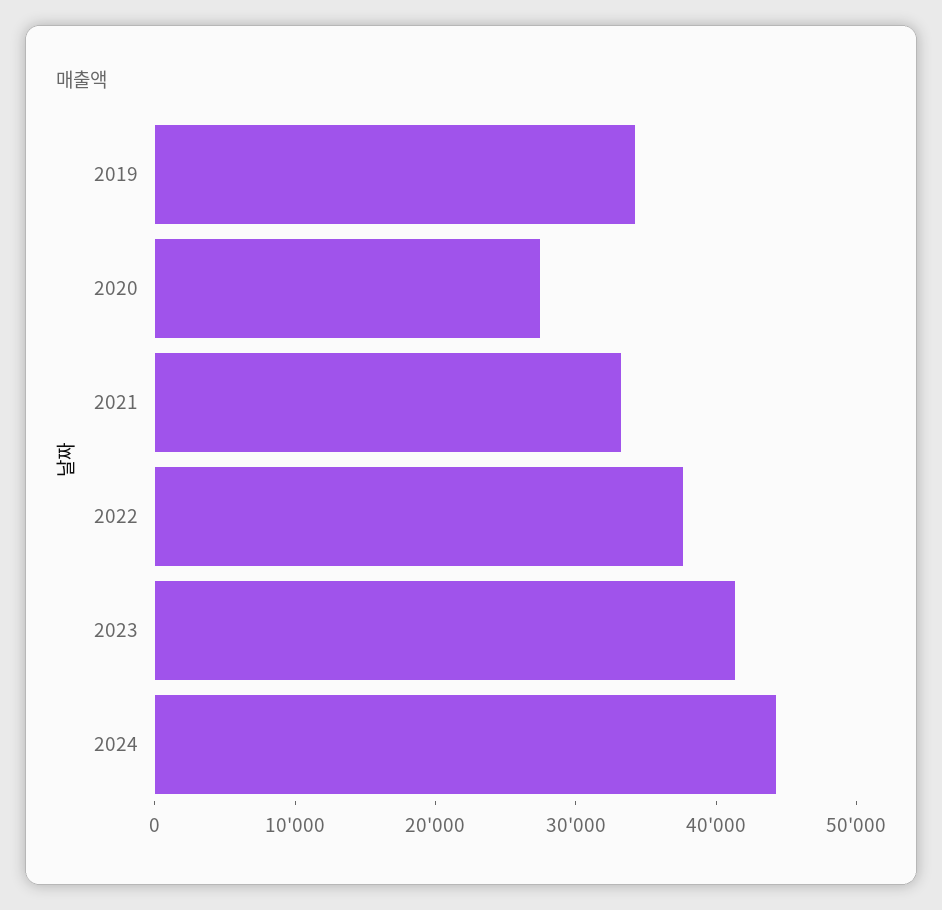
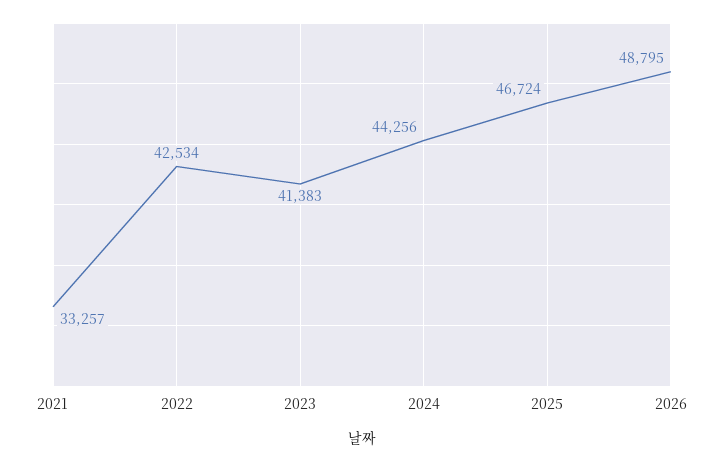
2019: 34000 -> none
2020: 28000 -> none
2022: 38000 -> 42534
2025: none -> 46724
2026: none -> 48795

